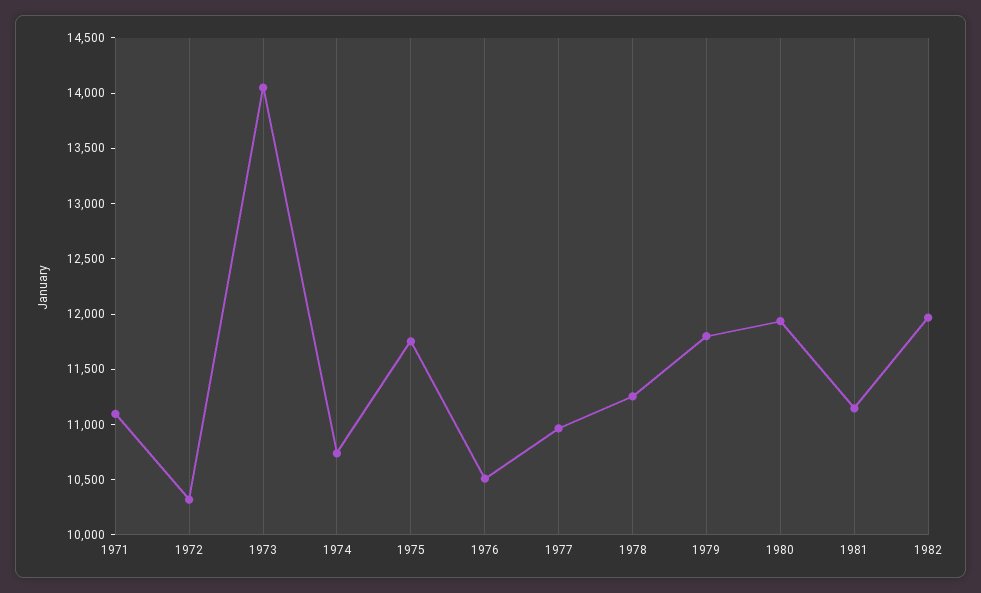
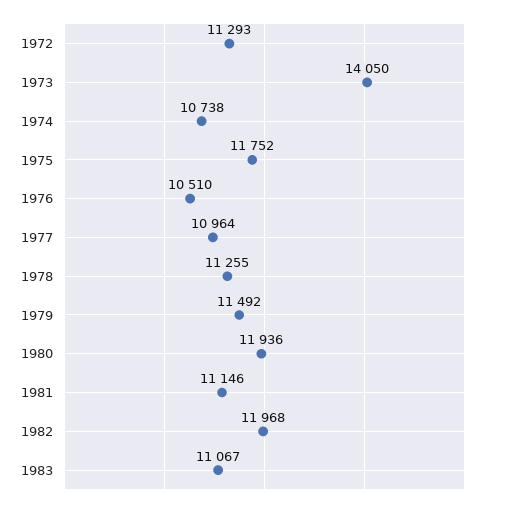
1971: 11100 -> none
1972: 10300 -> 11293
1979: 11800 -> 11492
1983: none -> 11067

